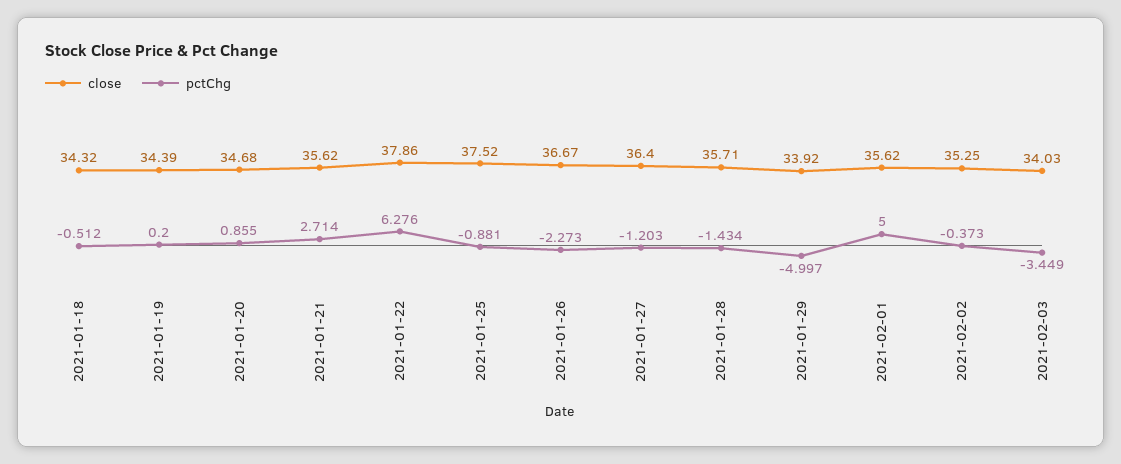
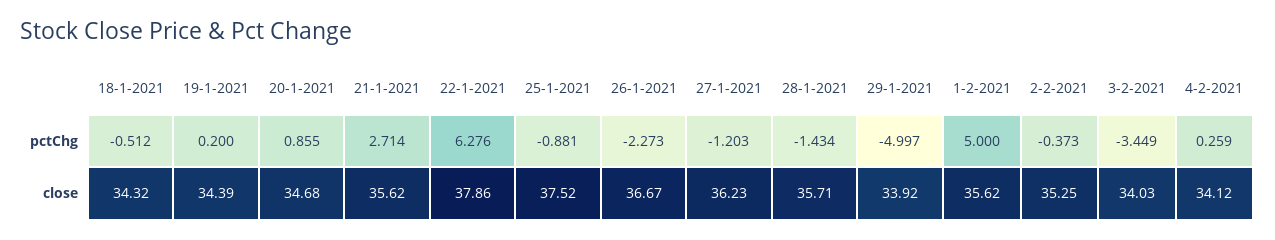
close, 2021-01-27: 36.4 -> 36.23
pctChg, 4-2-2021: none -> 0.259
close, 4-2-2021: none -> 34.12

